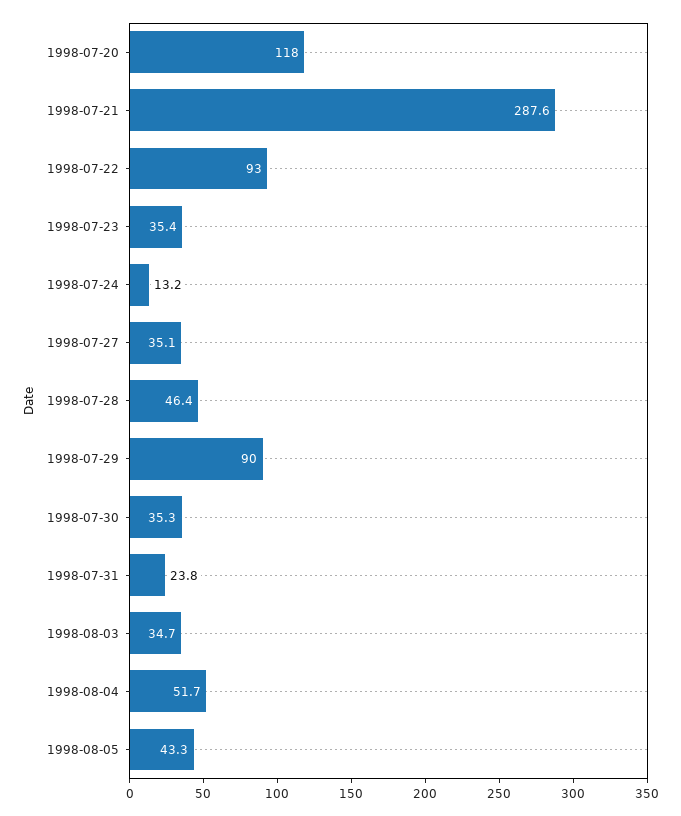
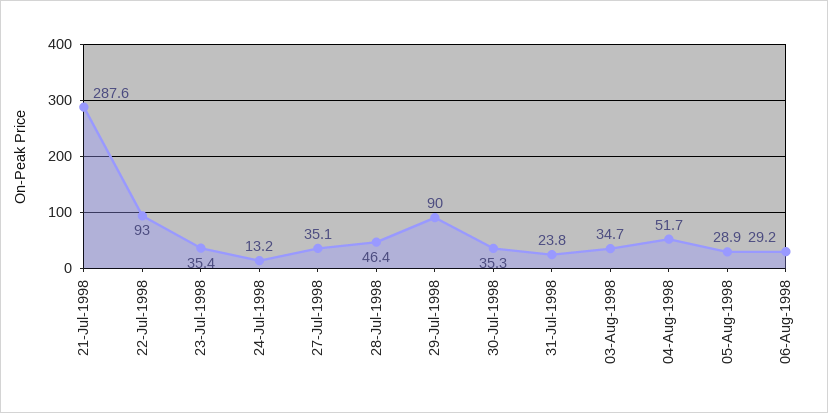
1998-07-20: 118 -> none
1998-08-05: 43.3 -> 28.9
06-Aug-1998: none -> 29.2

